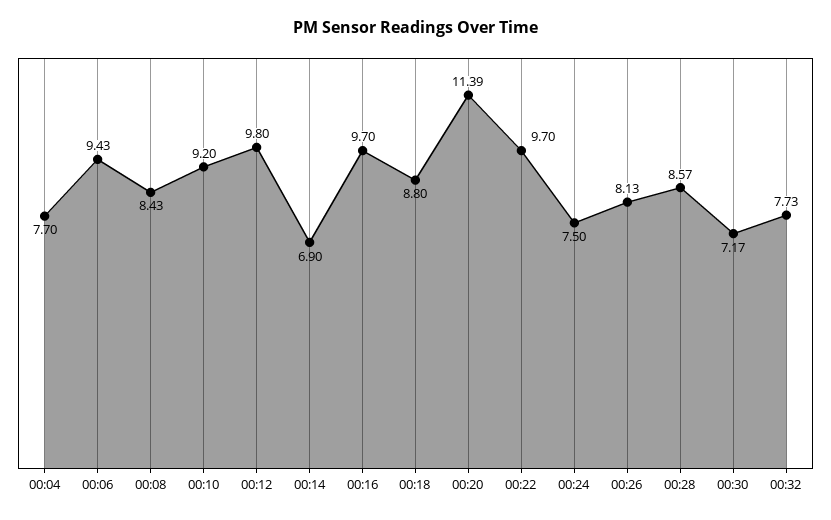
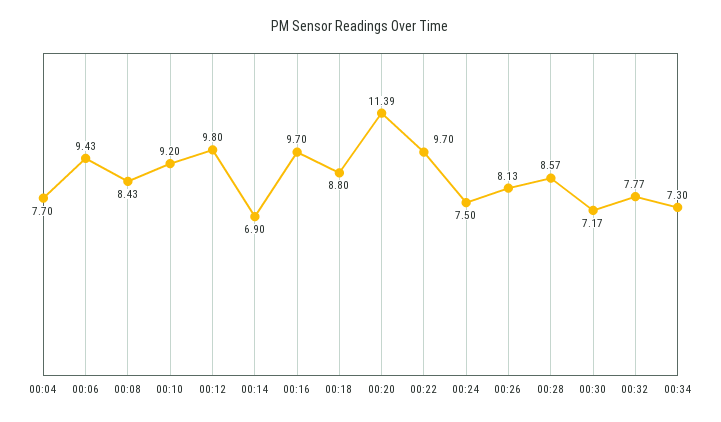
00:32: 7.73 -> 7.77
00:34: none -> 7.3

